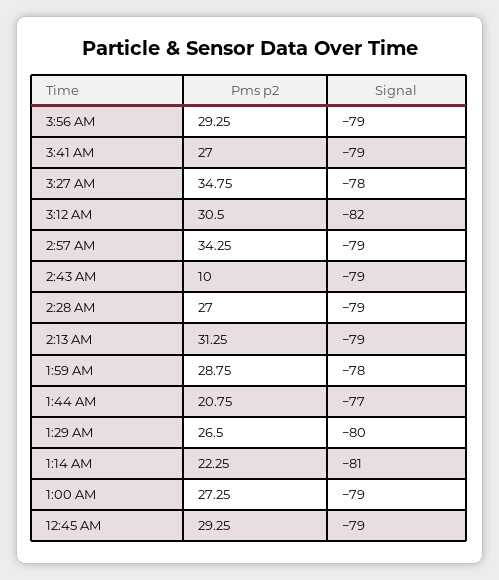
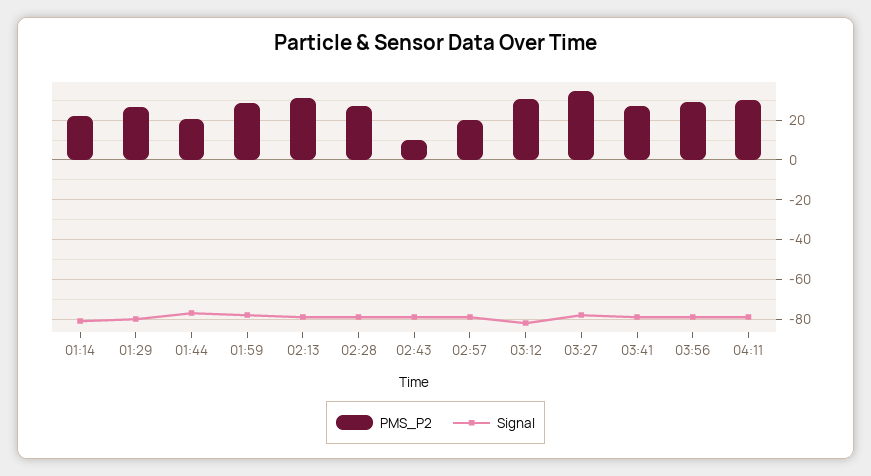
Pms p2, 2:57 AM: 34.25 -> 20
Pms p2, 1:00 AM: 27.25 -> none
Signal, 1:00 AM: -79 -> none
Pms p2, 12:45 AM: 29.25 -> none
Signal, 12:45 AM: -79 -> none
Pms p2, 04:11: none -> 30
Signal, 04:11: none -> -80

